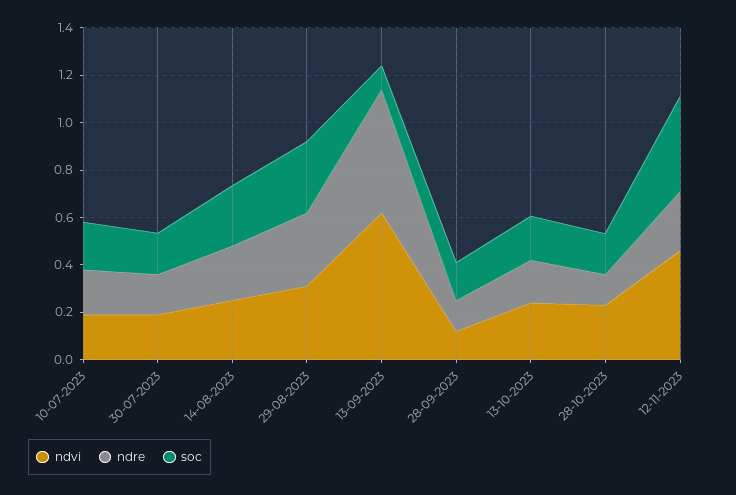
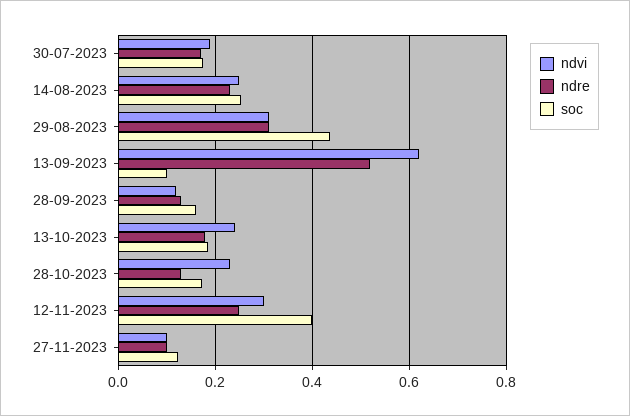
ndvi, 10-07-2023: 0.2 -> none
ndre, 10-07-2023: 0.2 -> none
soc, 10-07-2023: 0.2 -> none
soc, 29-08-2023: 0.3 -> 0.44
ndvi, 12-11-2023: 0.45 -> 0.3
ndvi, 27-11-2023: none -> 0.1
ndre, 27-11-2023: none -> 0.1
soc, 27-11-2023: none -> 0.12

